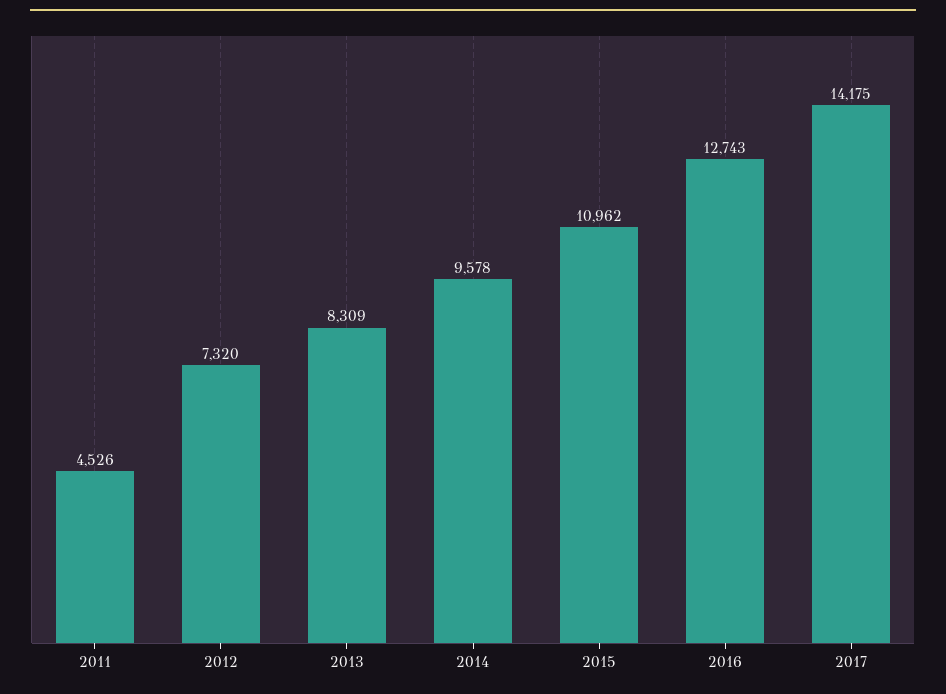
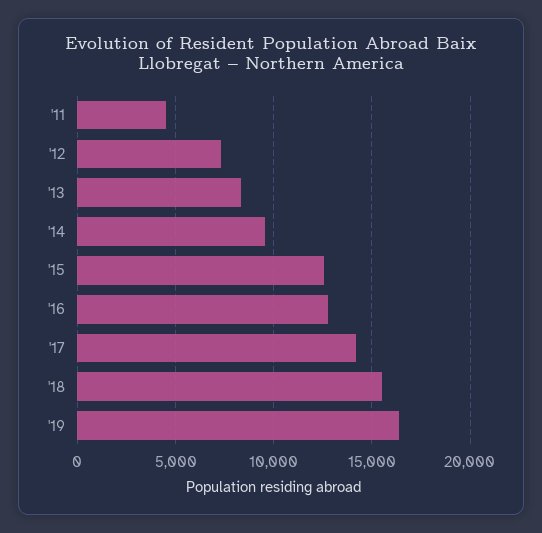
2015: 10962 -> 12500
'18: none -> 15500
'19: none -> 16500

